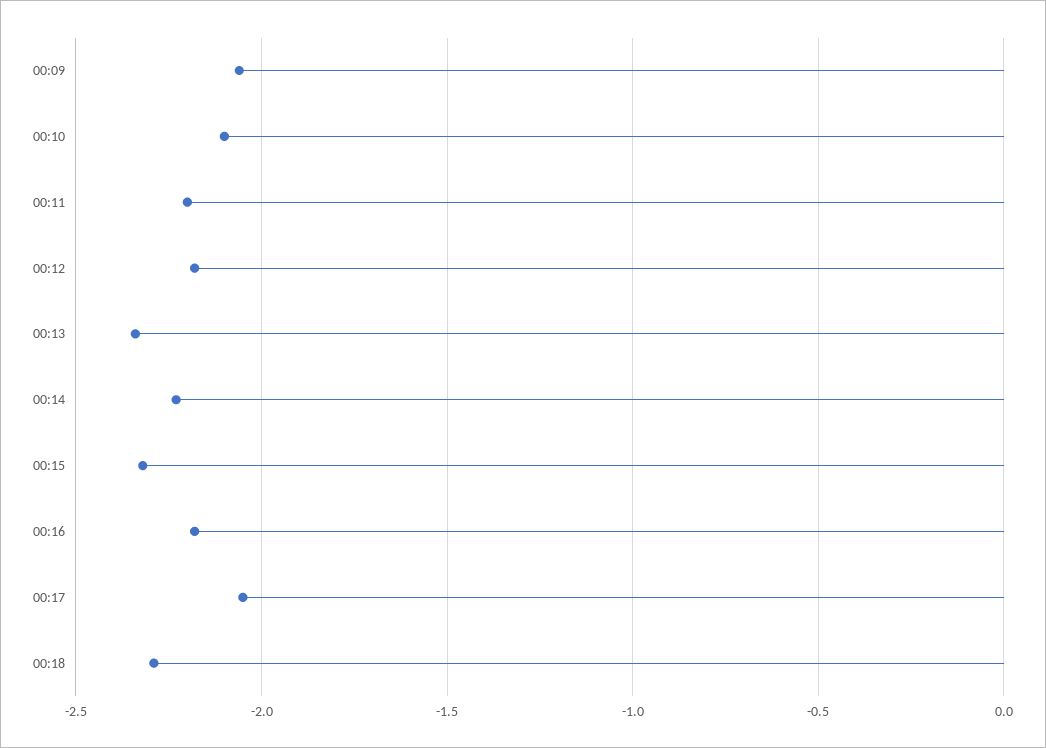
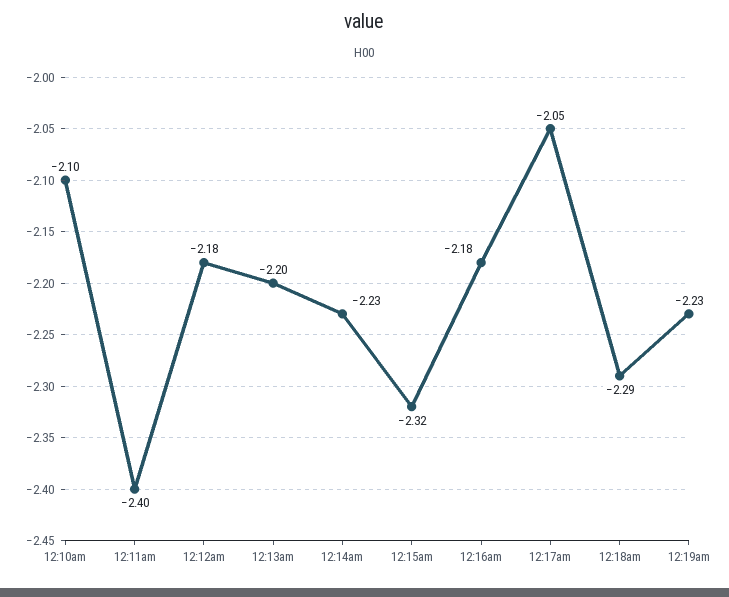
00:09: -2.05 -> none
00:11: -2.2 -> -2.4
00:13: -2.35 -> -2.2
12:19am: none -> -2.23

